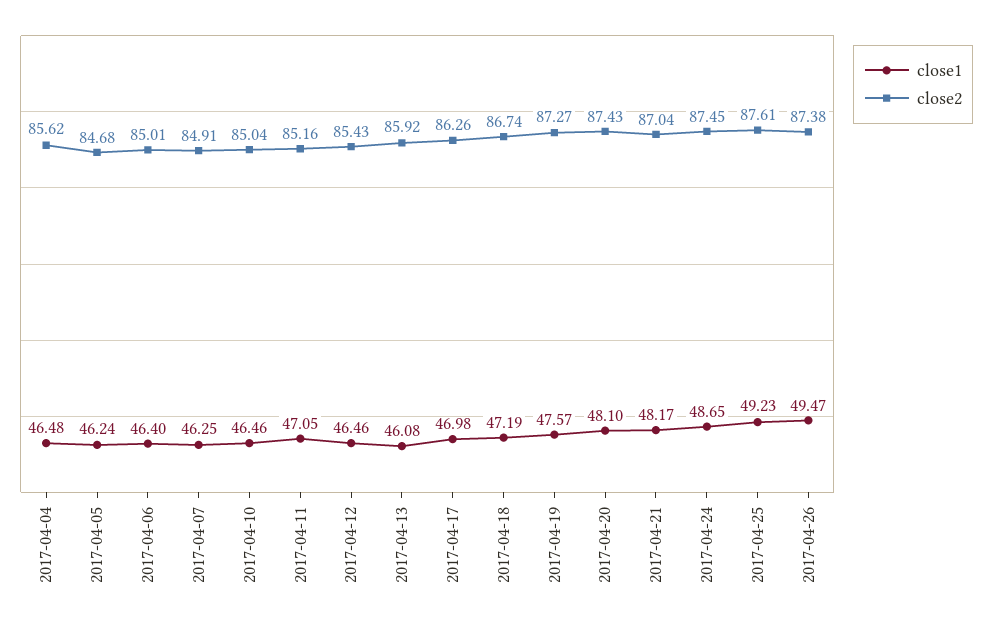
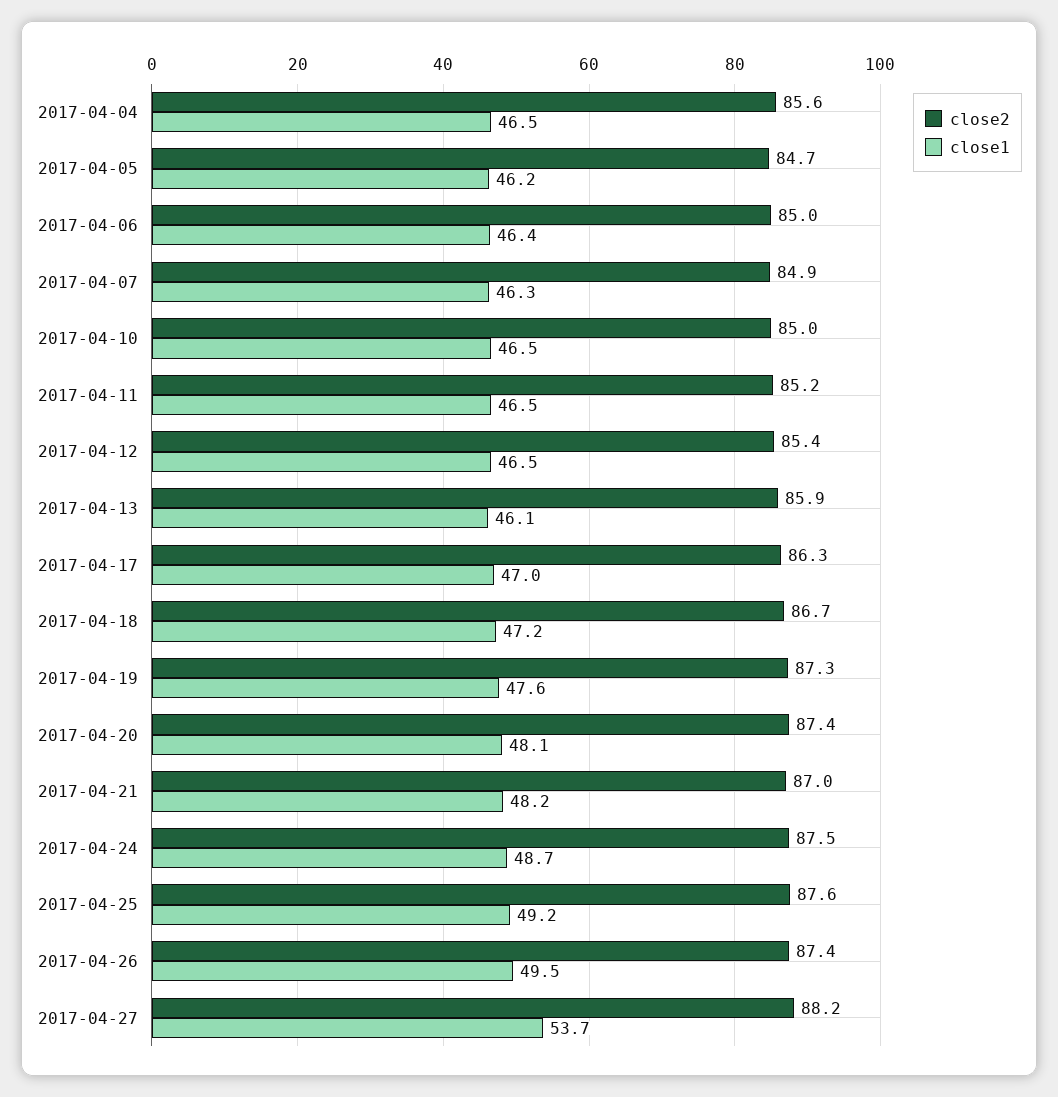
close1, 2017-04-11: 47.05 -> 46.5
close2, 2017-04-27: none -> 88.2
close1, 2017-04-27: none -> 53.7

